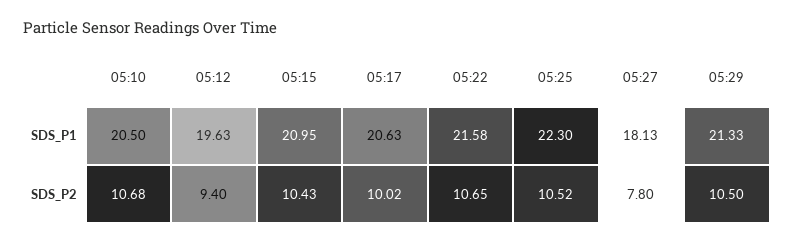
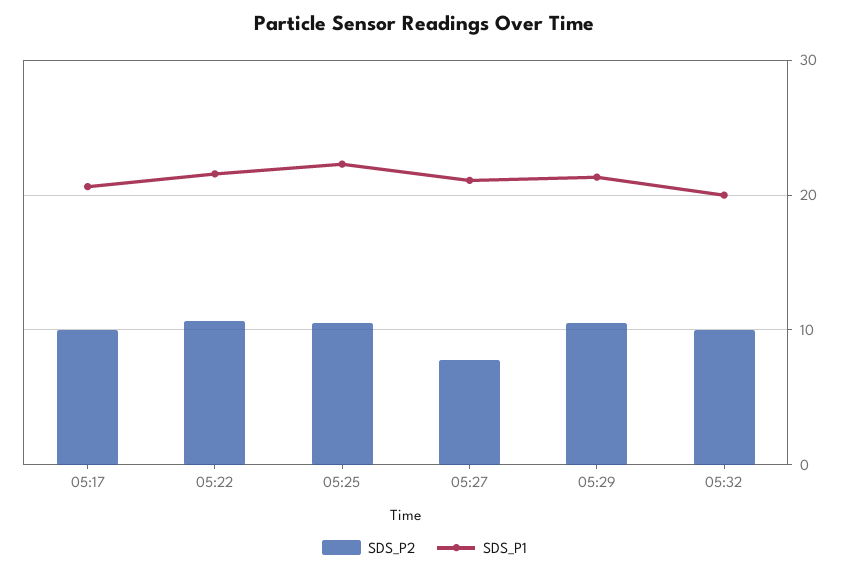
SDS_P1, 05:10: 20.5 -> none
SDS_P1, 05:12: 19.63 -> none
SDS_P1, 05:15: 20.95 -> none
SDS_P1, 05:27: 18.13 -> 21
SDS_P2, 05:10: 10.68 -> none
SDS_P2, 05:12: 9.4 -> none
SDS_P2, 05:15: 10.43 -> none
SDS_P2, 05:32: none -> 10
SDS_P1, 05:32: none -> 20

